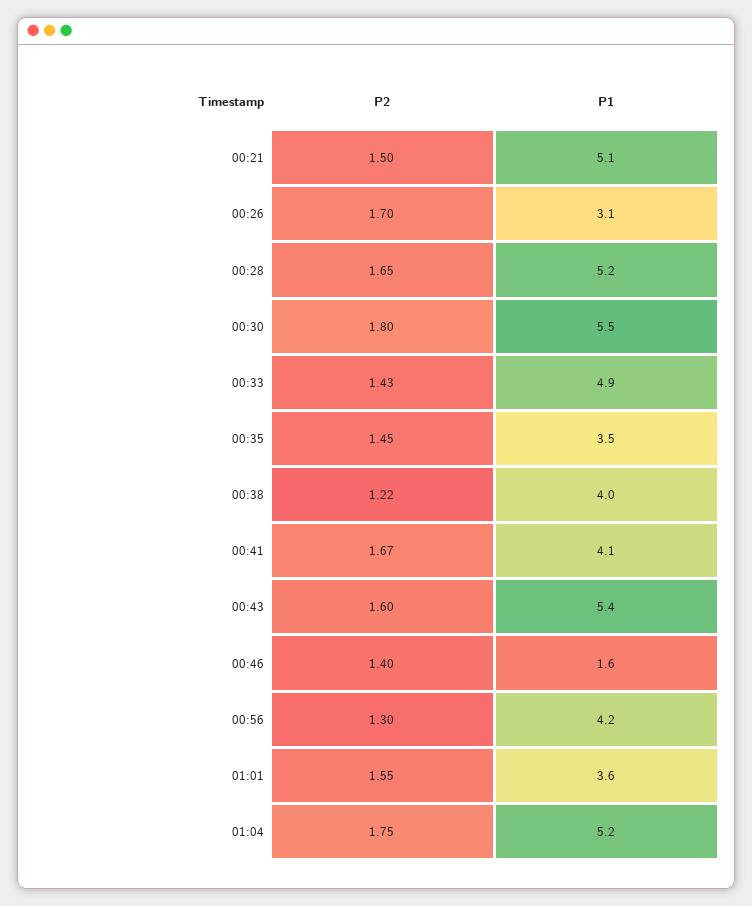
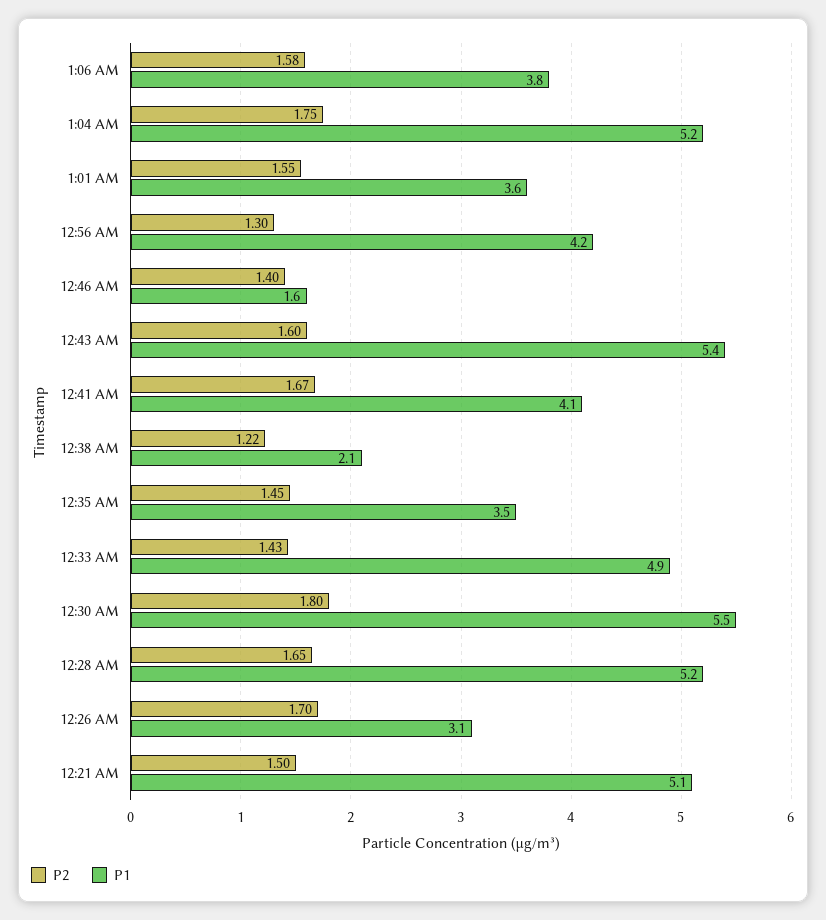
P1, 00:38: 4 -> 2.1
P2, 1:06 AM: none -> 1.58
P1, 1:06 AM: none -> 3.8

